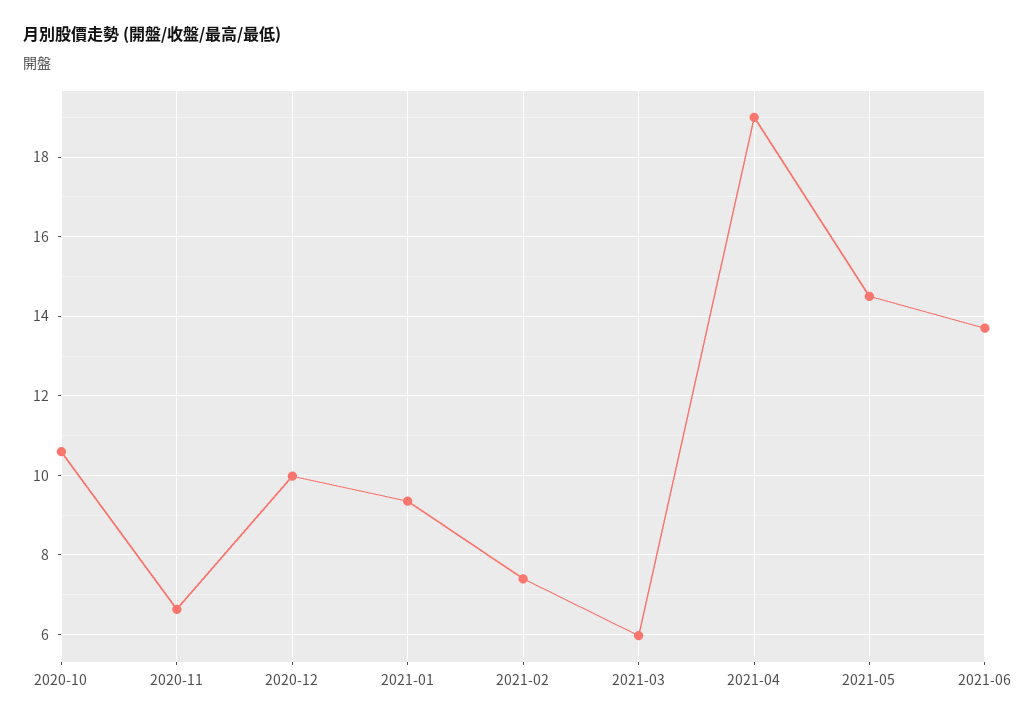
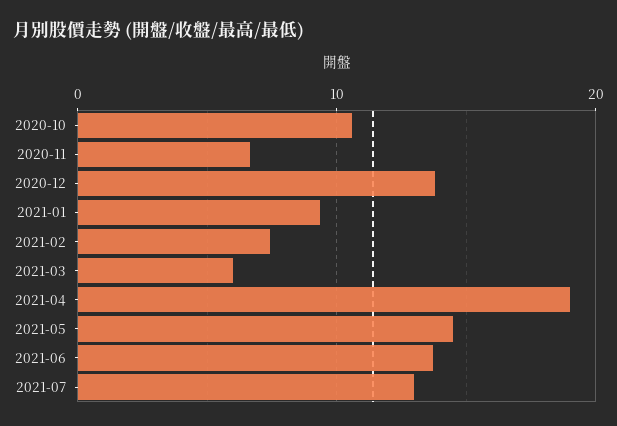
2020-12: 10 -> 14
2021-07: none -> 13

